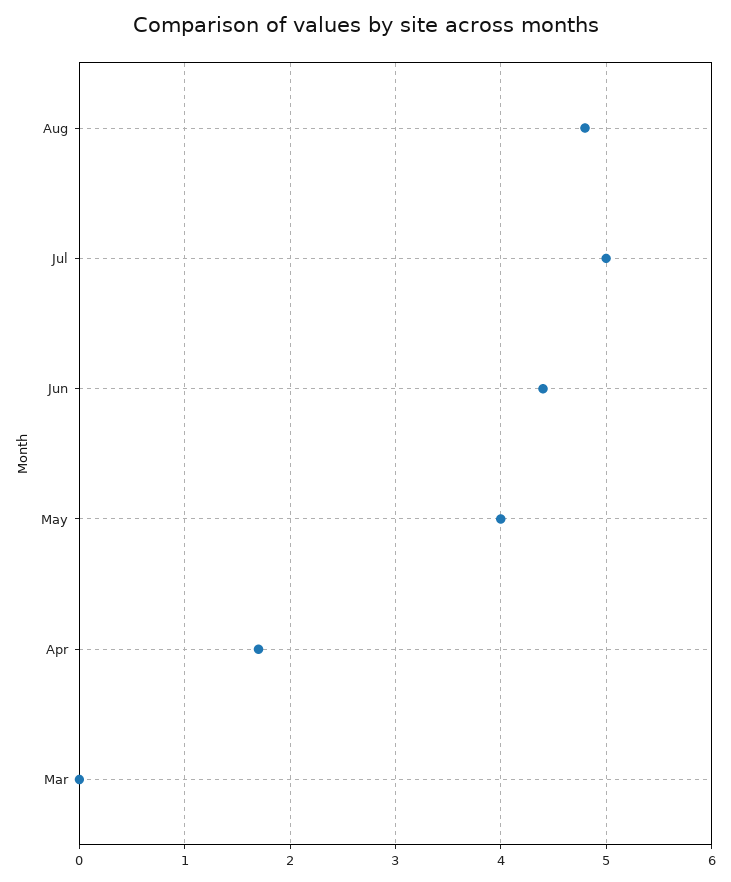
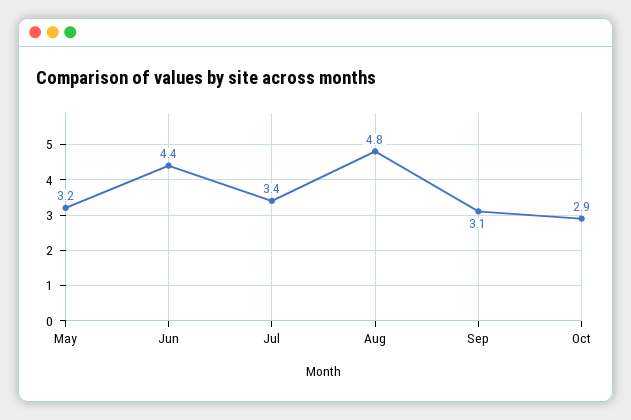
Jul: 5 -> 3.4
May: 4 -> 3.2
Apr: 1.7 -> none
Mar: 0 -> none
Sep: none -> 3.1
Oct: none -> 2.9

